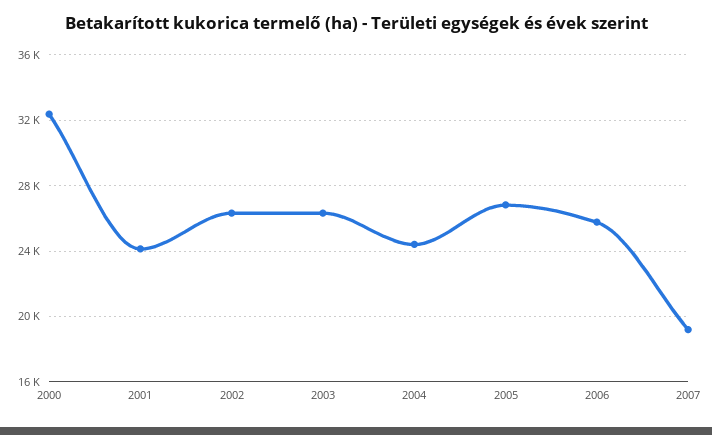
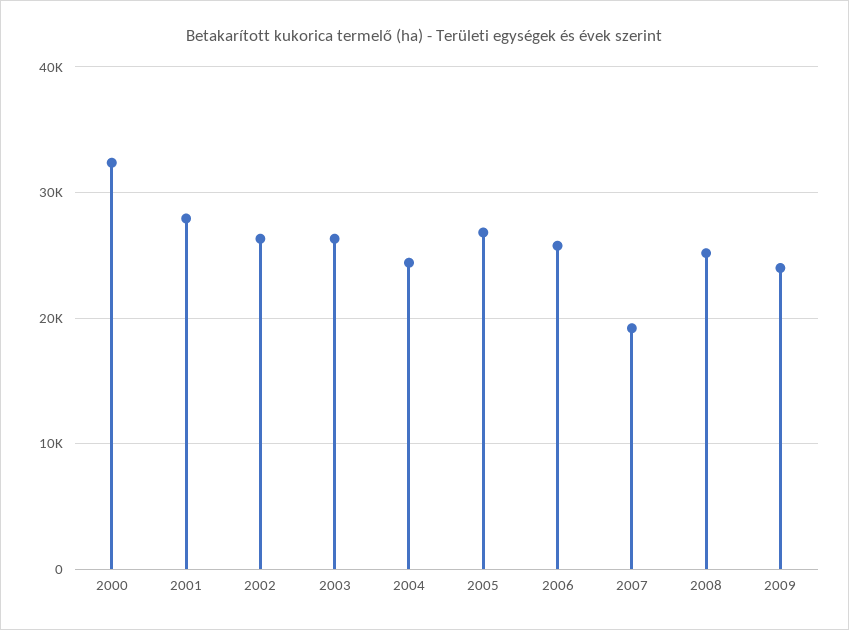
2001: 24000 -> 28000
2008: none -> 25000
2009: none -> 24000

